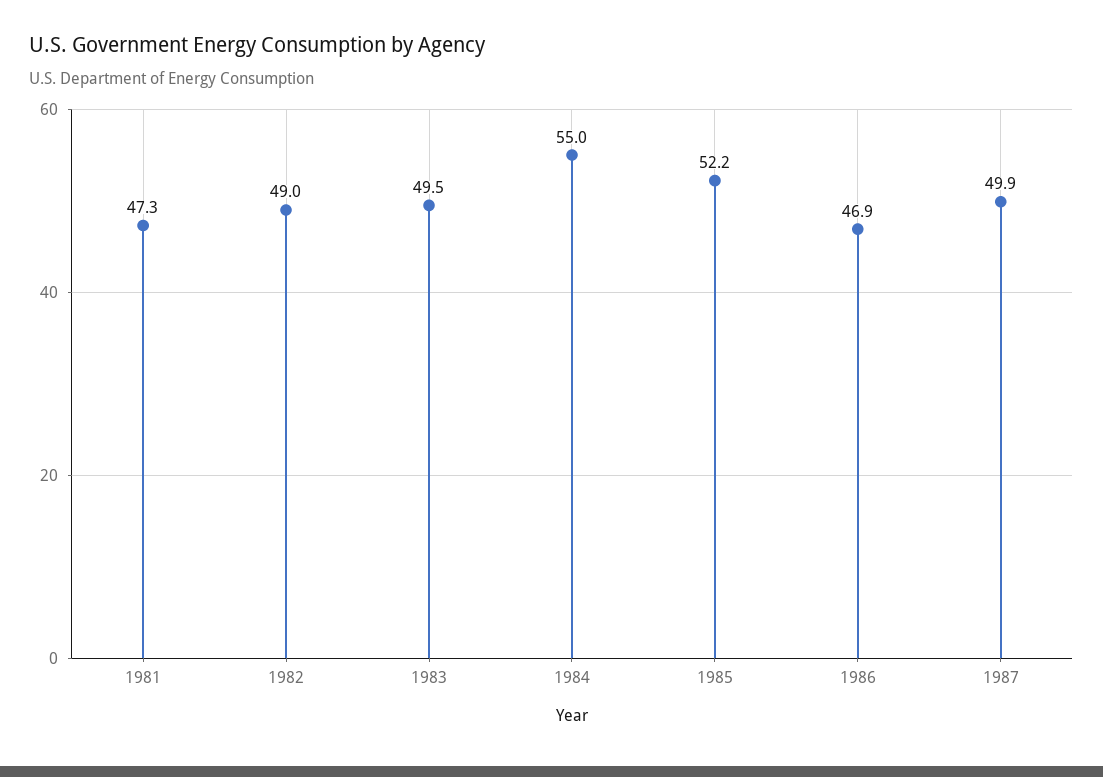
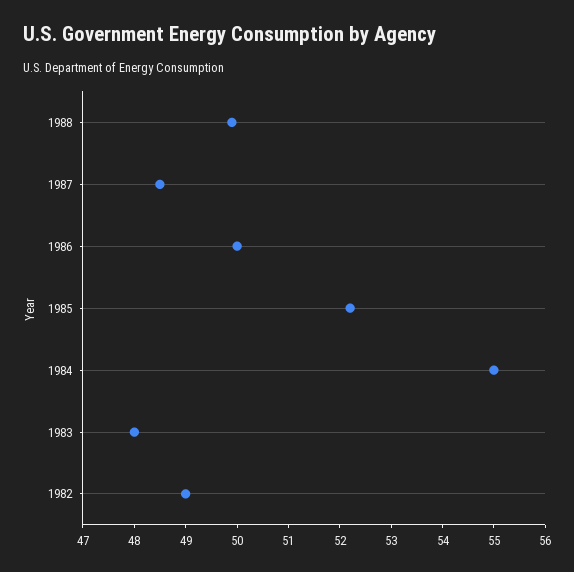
1981: 47.3 -> none
1983: 49.5 -> 48
1986: 46.9 -> 50
1987: 49.9 -> 48.5
1988: none -> 50

